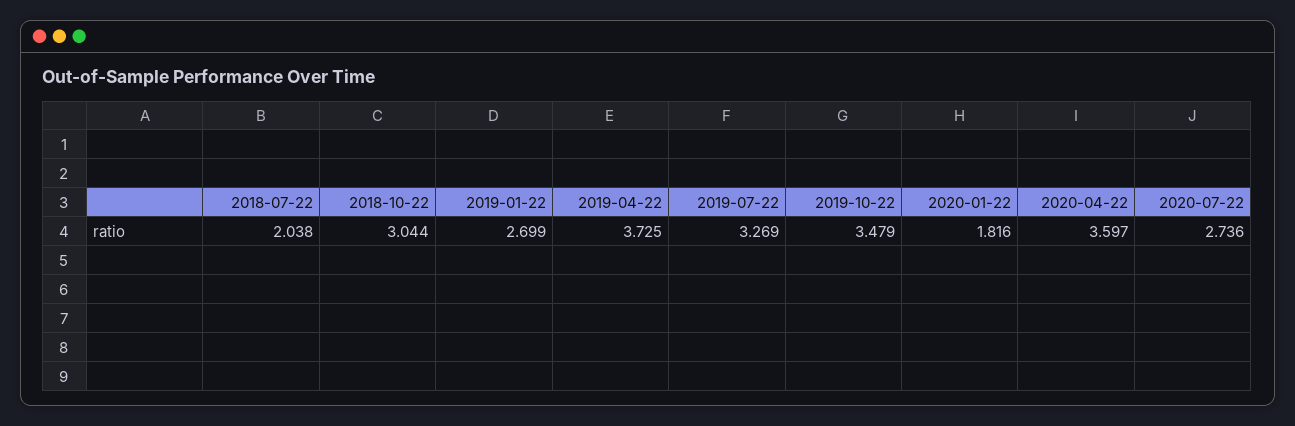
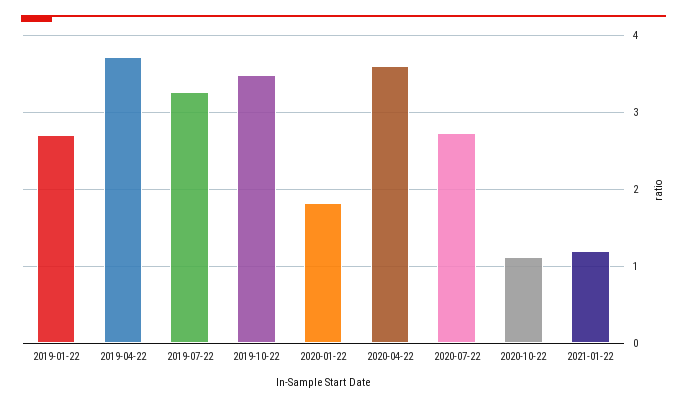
2018-07-22: 2.038 -> none
2018-10-22: 3.044 -> none
2020-10-22: none -> 1.1
2021-01-22: none -> 1.2

